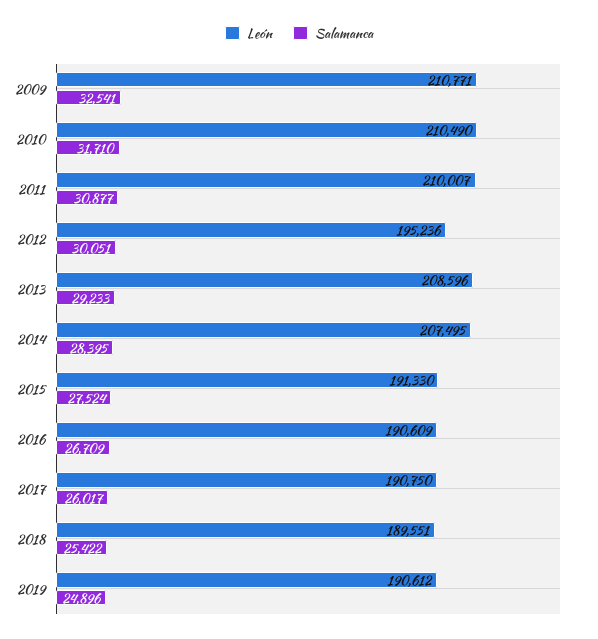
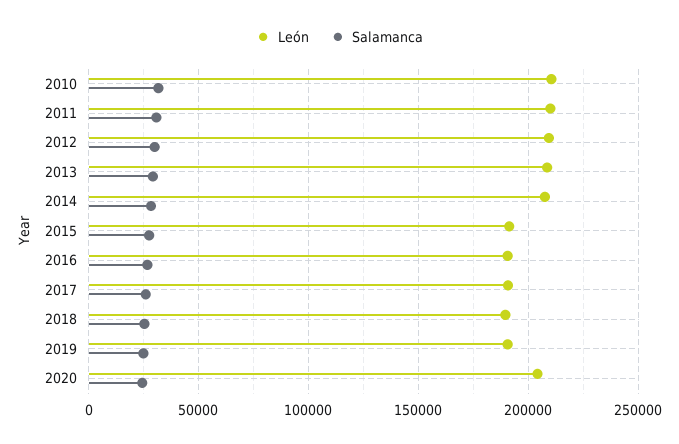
León, 2009: 210771 -> none
Salamanca, 2009: 32541 -> none
León, 2012: 195236 -> 210000
León, 2020: none -> 205000
Salamanca, 2020: none -> 25000

